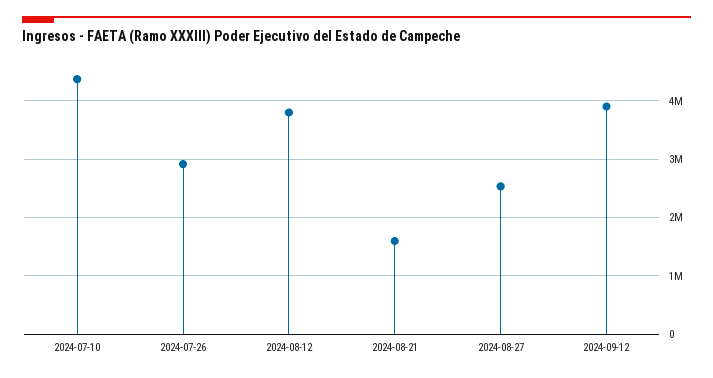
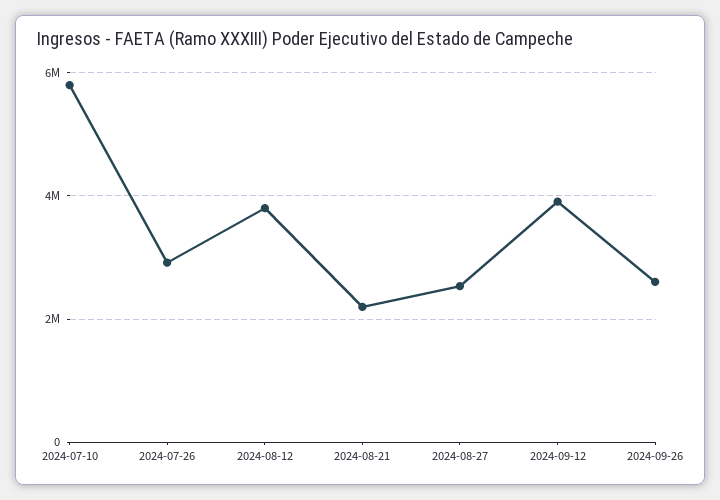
2024-07-10: 4400000 -> 5800000
2024-08-21: 1600000 -> 2200000
2024-09-26: none -> 2600000

